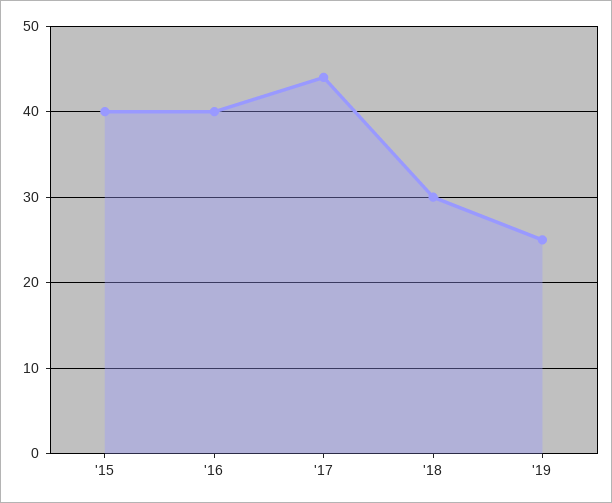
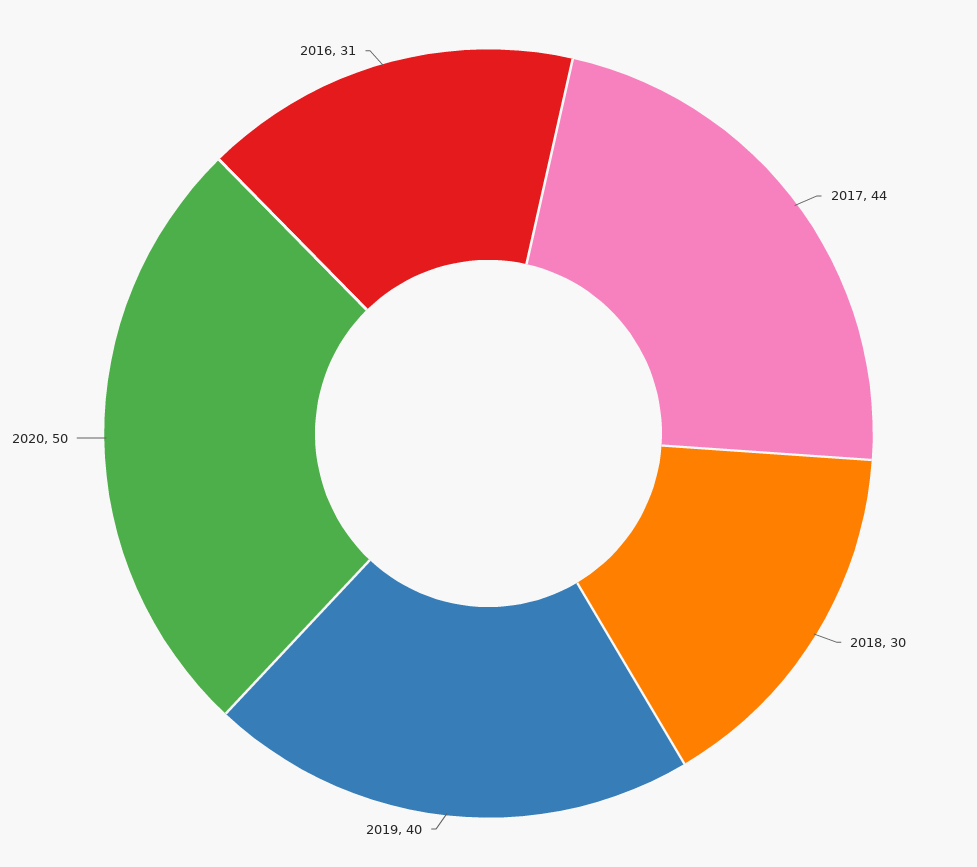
'15: 40 -> none
'16: 40 -> 31
'19: 25 -> 40
2020: none -> 50

